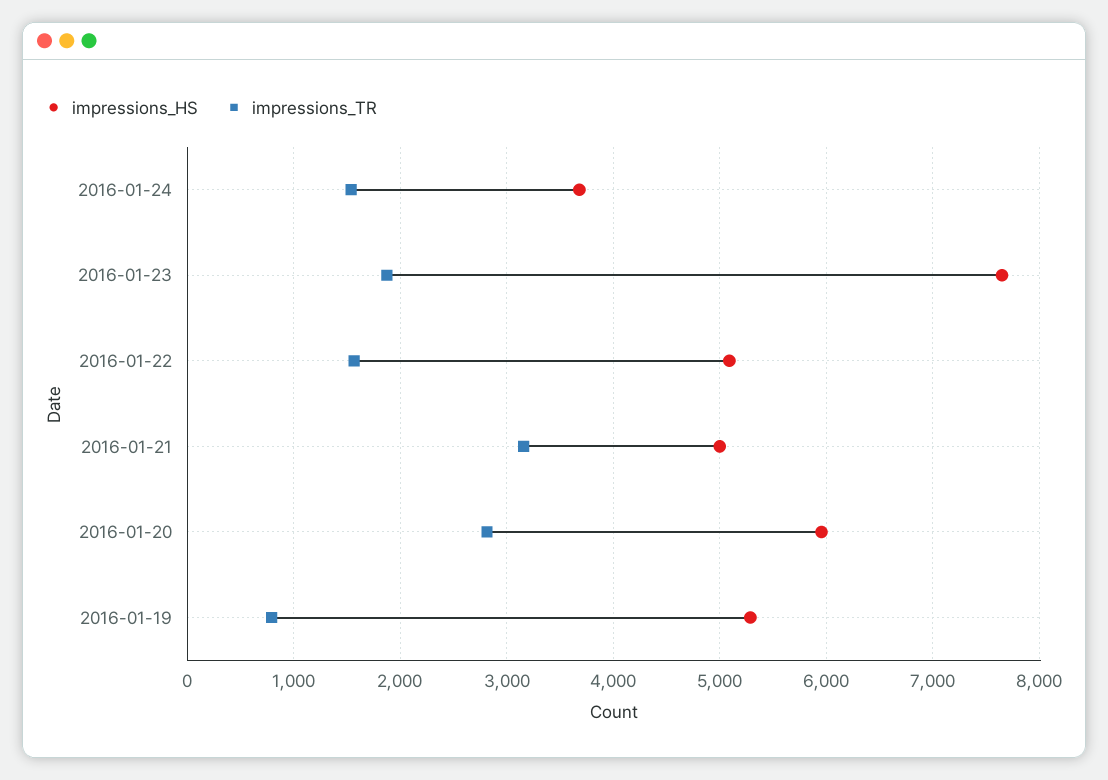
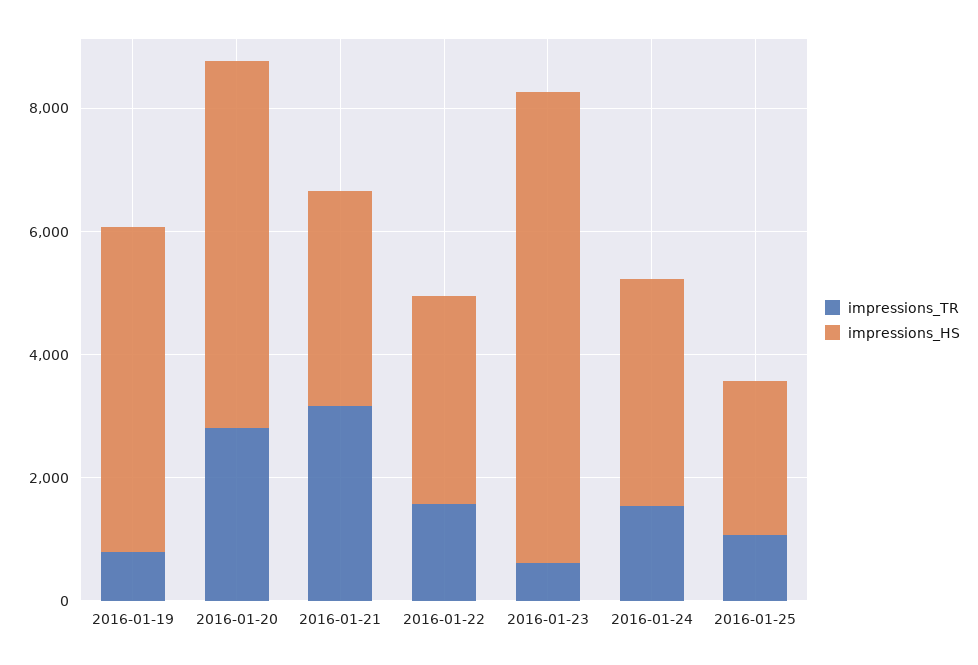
impressions_TR, 2016-01-23: 1900 -> 500
impressions_HS, 2016-01-22: 5100 -> 3500
impressions_HS, 2016-01-21: 5000 -> 3500
impressions_TR, 2016-01-25: none -> 1000
impressions_HS, 2016-01-25: none -> 2500

